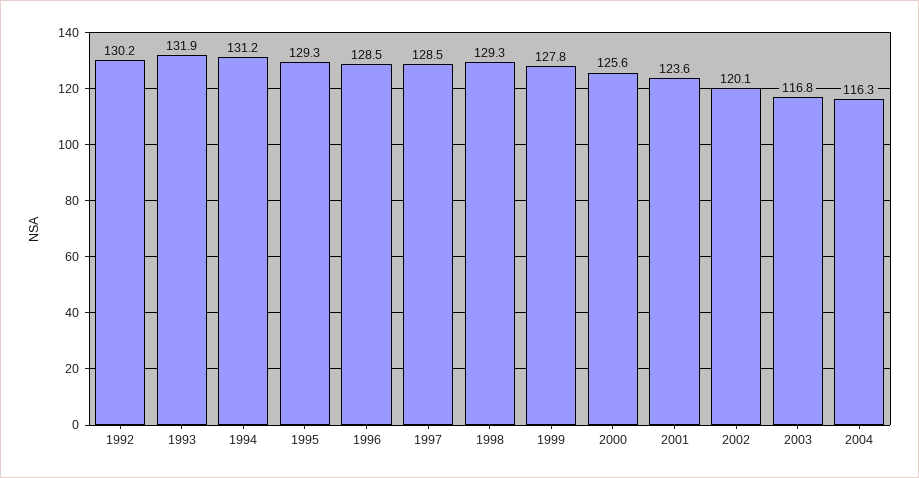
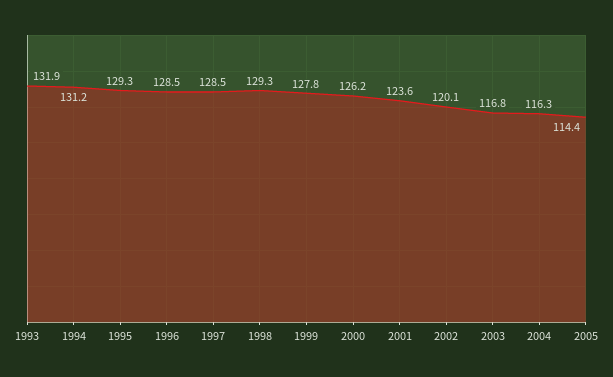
1992: 130.2 -> none
2000: 125.6 -> 126.2
2005: none -> 114.4

